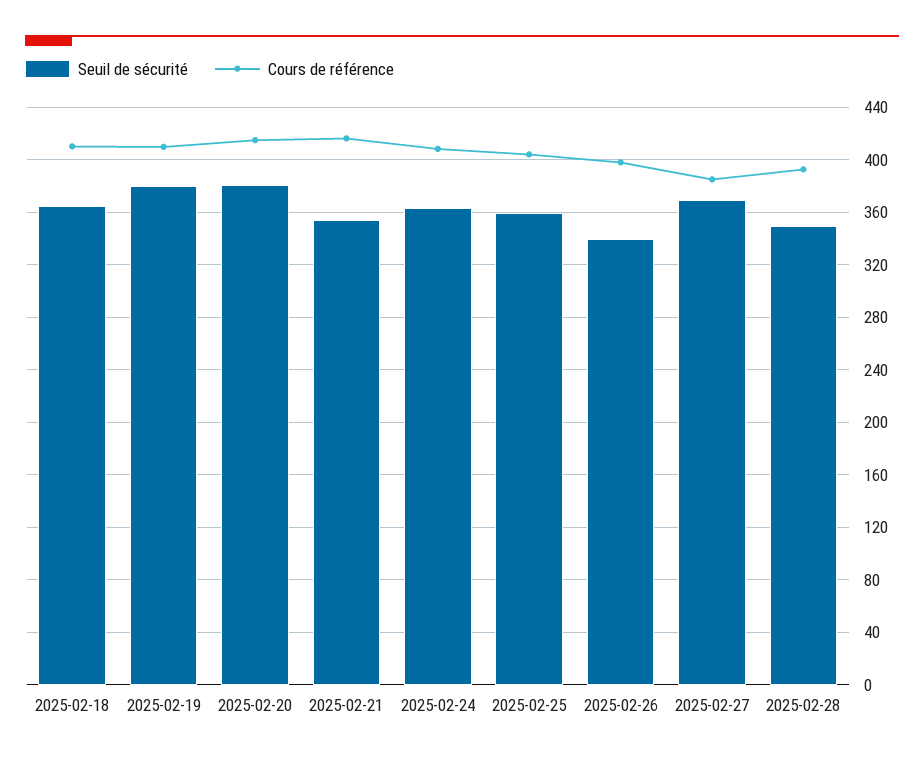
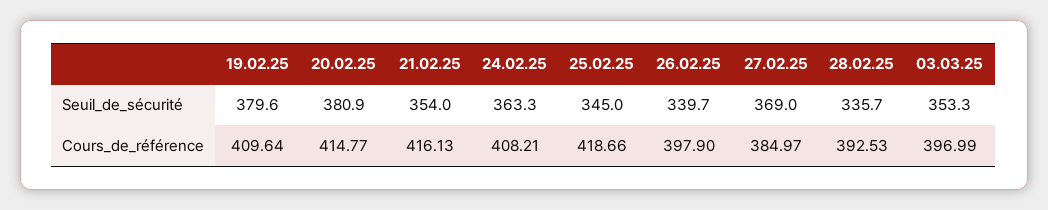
Seuil de sécurité, 2025-02-18: 365 -> none
Cours de référence, 2025-02-18: 410 -> none
Seuil de sécurité, 2025-02-25: 360 -> 345
Cours de référence, 2025-02-25: 405 -> 418.66
Seuil de sécurité, 2025-02-28: 350 -> 335.7
Seuil de sécurité, 03.03.25: none -> 353.3
Cours de référence, 03.03.25: none -> 396.99

